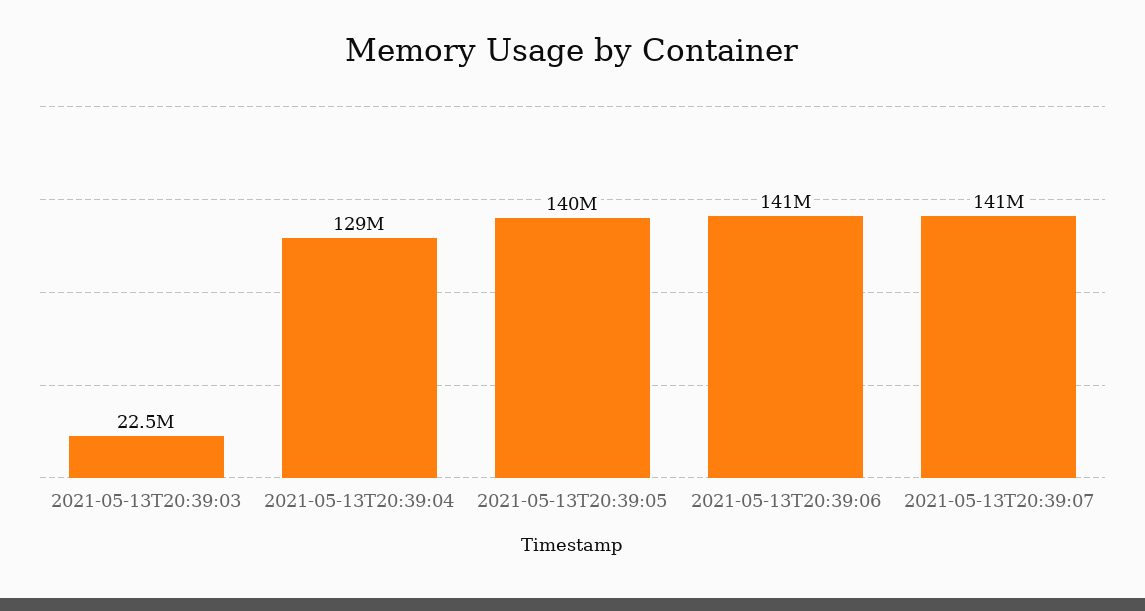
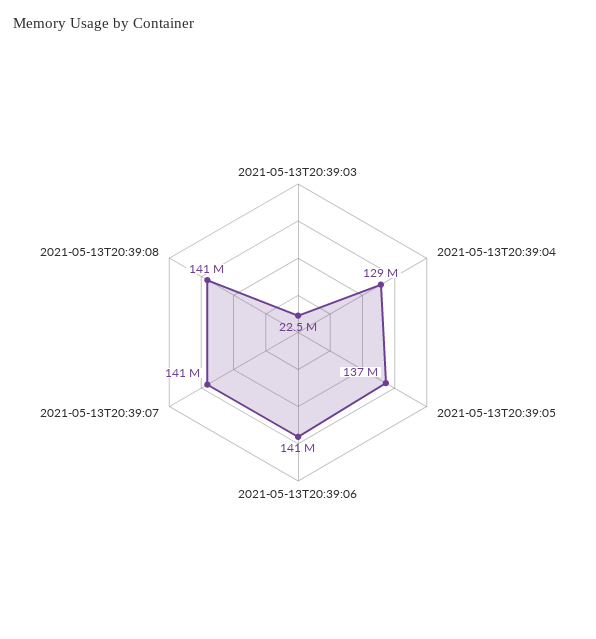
2021-05-13T20:39:05: 140000000 -> 137000000
2021-05-13T20:39:08: none -> 141000000

